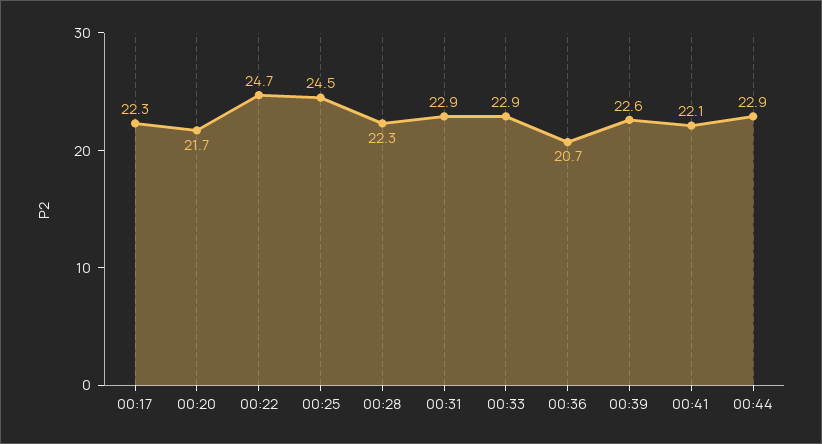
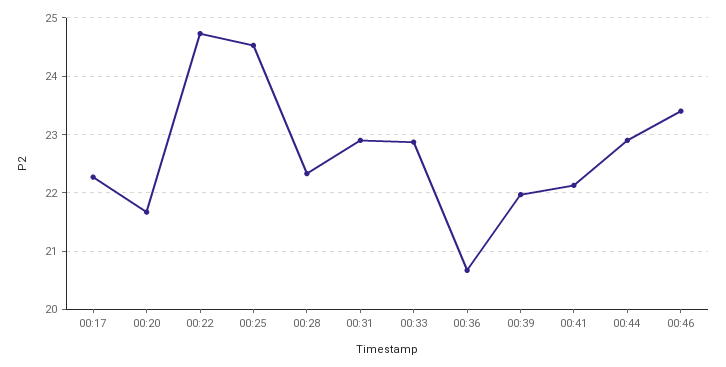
00:39: 22.6 -> 22
00:46: none -> 23.4

